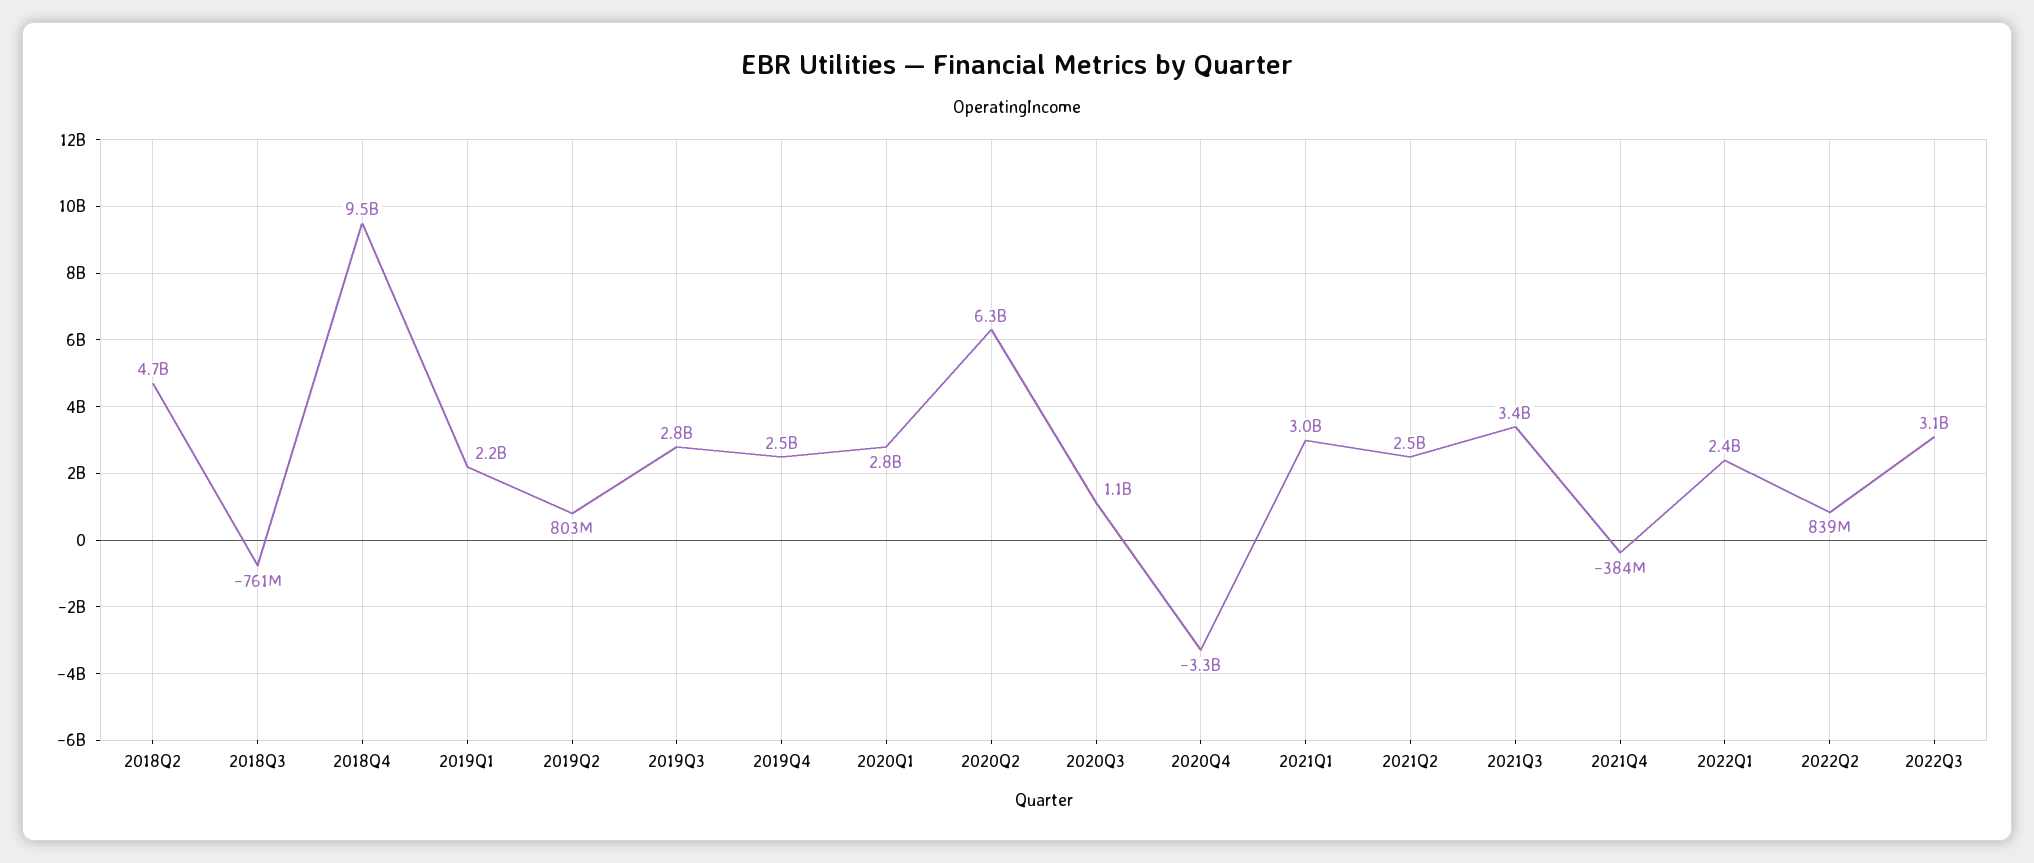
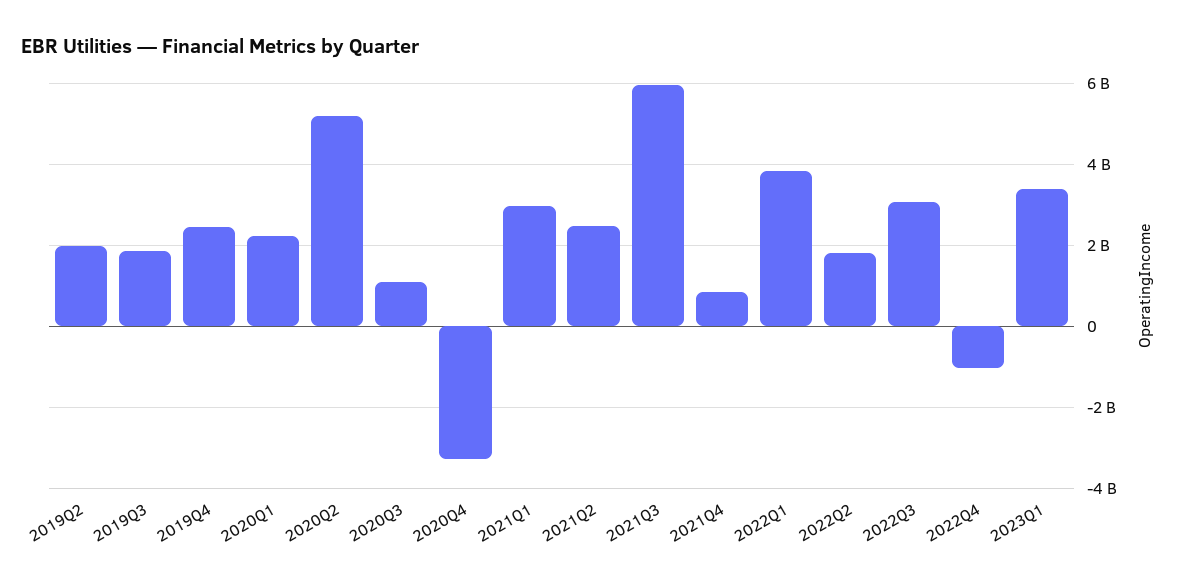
2018Q2: 4700000000 -> none
2018Q3: -761000000 -> none
2018Q4: 9500000000 -> none
2019Q1: 2200000000 -> none
2019Q2: 803000000 -> 2000000000
2019Q3: 2800000000 -> 1800000000
2020Q1: 2800000000 -> 2200000000
2020Q2: 6300000000 -> 5200000000
2021Q3: 3400000000 -> 6000000000
2021Q4: -384000000 -> 800000000
2022Q1: 2400000000 -> 3800000000
2022Q2: 839000000 -> 1800000000
2022Q4: none -> -1000000000
2023Q1: none -> 3400000000

